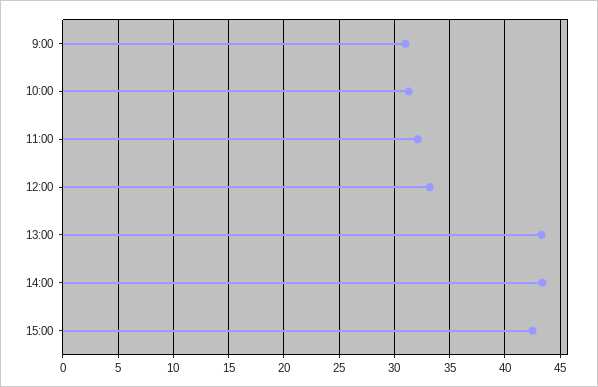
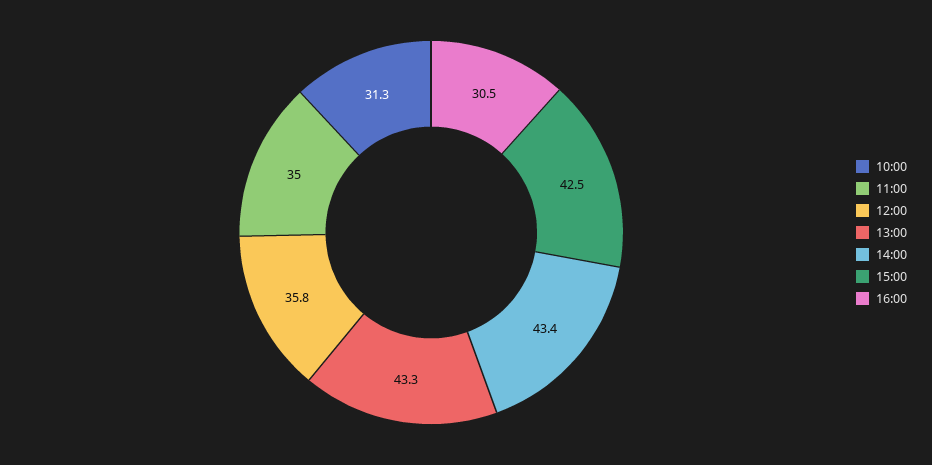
9:00: 31 -> none
11:00: 32 -> 35
12:00: 33 -> 35.8
16:00: none -> 30.5

